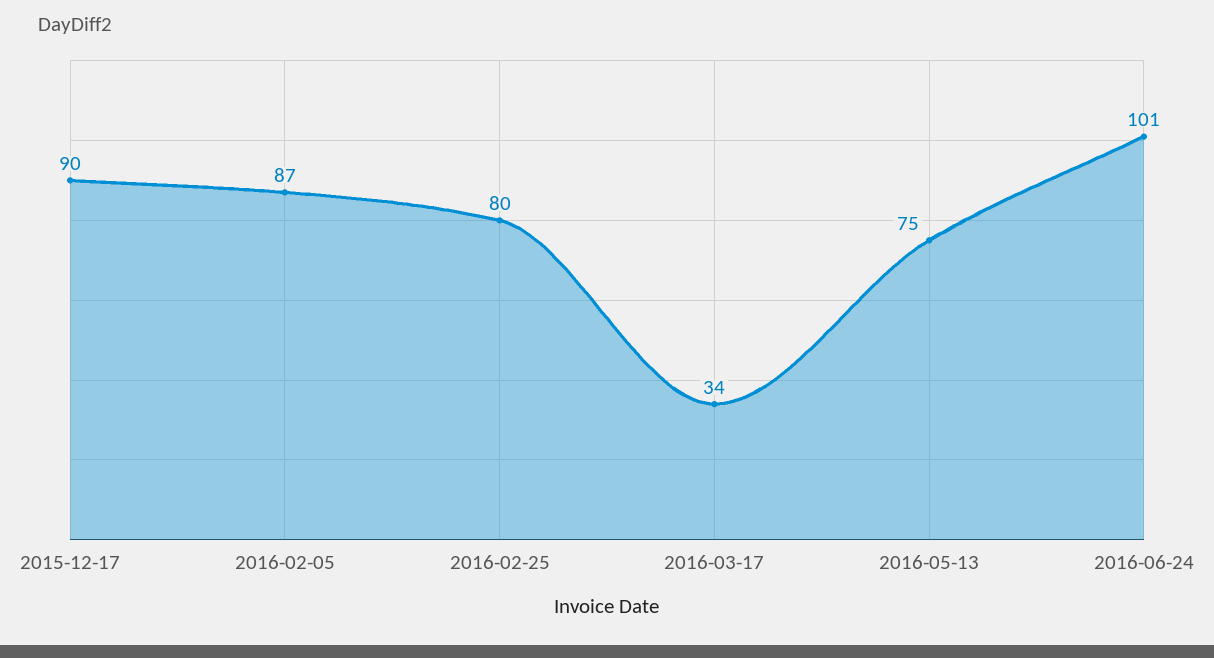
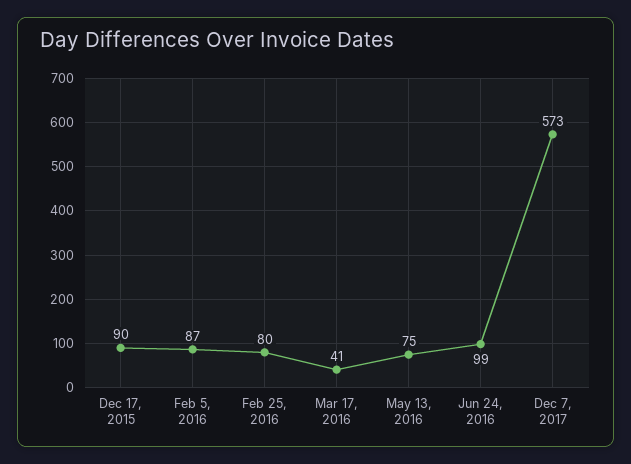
2016-03-17: 34 -> 41
2016-06-24: 101 -> 99
Dec 7, 2017: none -> 573

